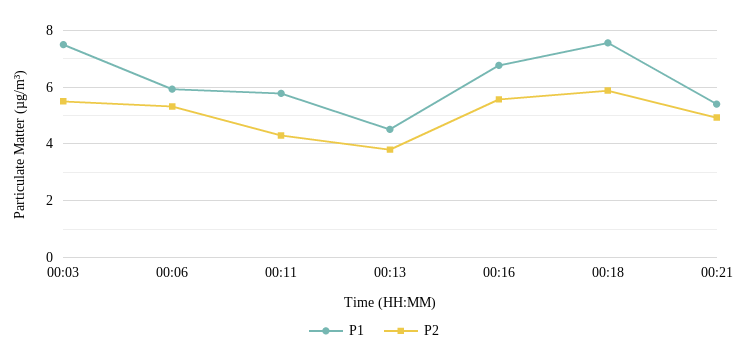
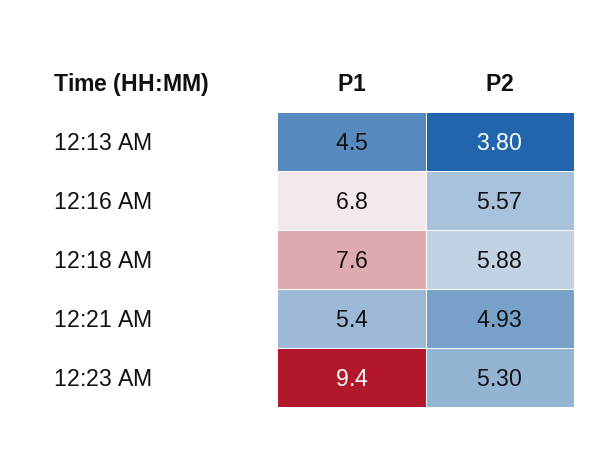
P1, 00:03: 7.5 -> none
P2, 00:03: 5.5 -> none
P1, 00:06: 6 -> none
P2, 00:06: 5.25 -> none
P1, 00:11: 5.75 -> none
P2, 00:11: 4.25 -> none
P1, 12:23 AM: none -> 9.4
P2, 12:23 AM: none -> 5.3

